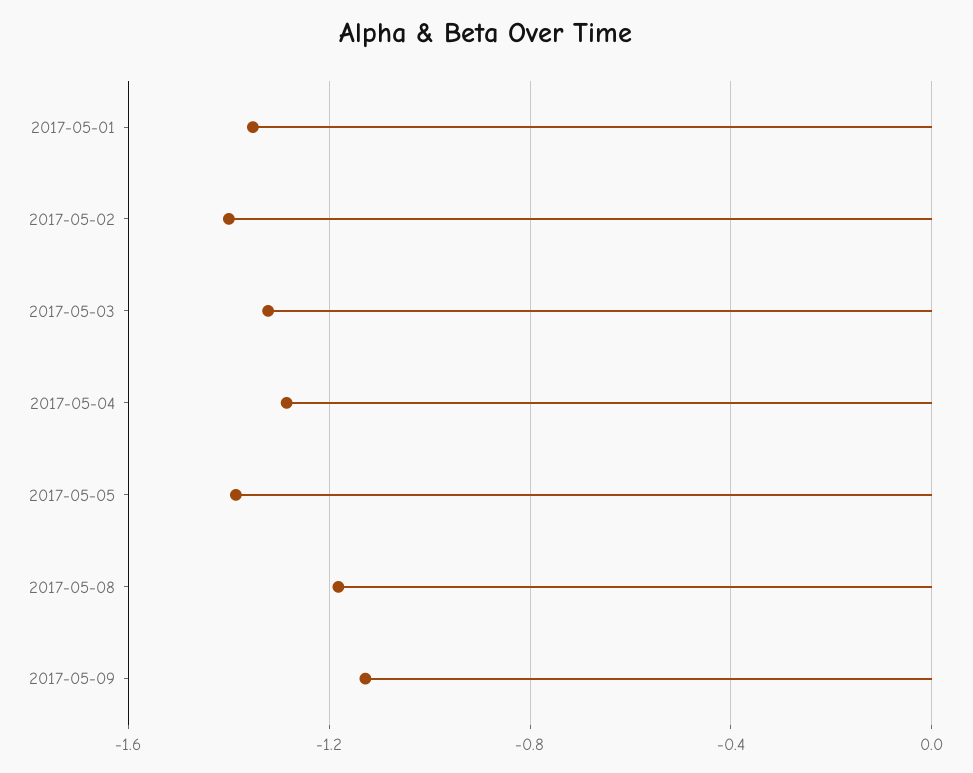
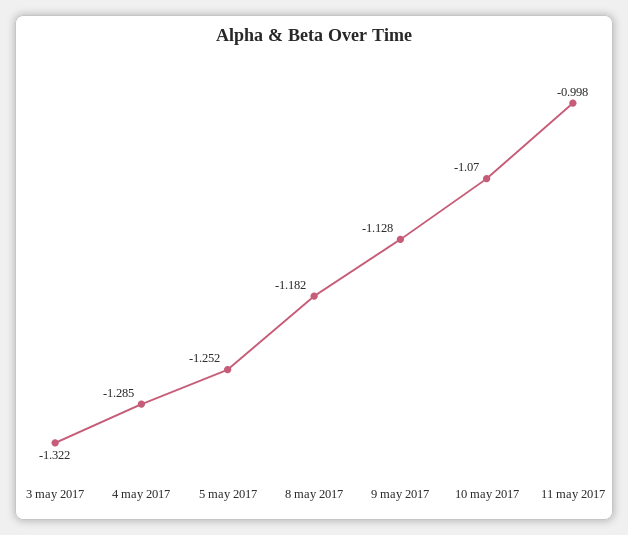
2017-05-01: -1.35 -> none
2017-05-02: -1.4 -> none
2017-05-05: -1.4 -> -1.252
10 may 2017: none -> -1.07
11 may 2017: none -> -0.998

